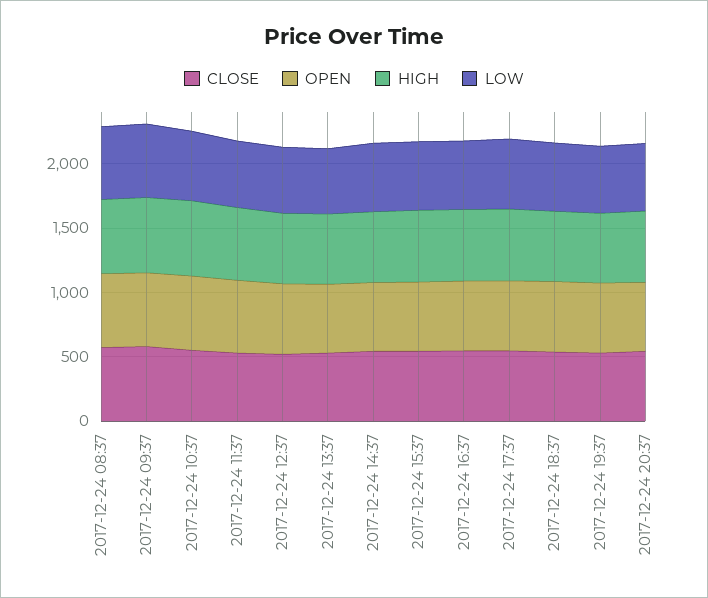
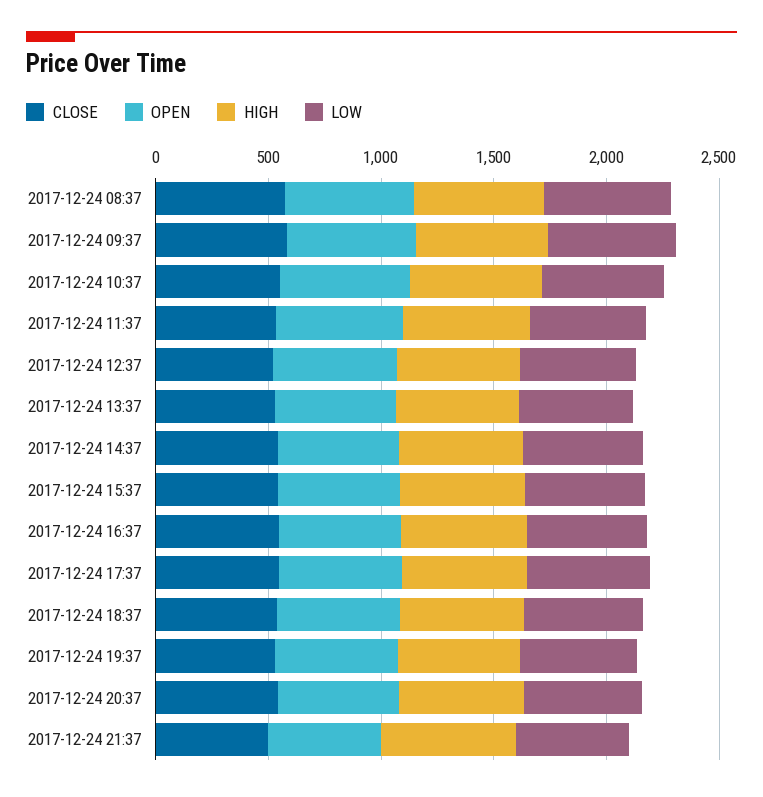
CLOSE, 2017-12-24 21:37: none -> 500
OPEN, 2017-12-24 21:37: none -> 500
HIGH, 2017-12-24 21:37: none -> 600
LOW, 2017-12-24 21:37: none -> 500

